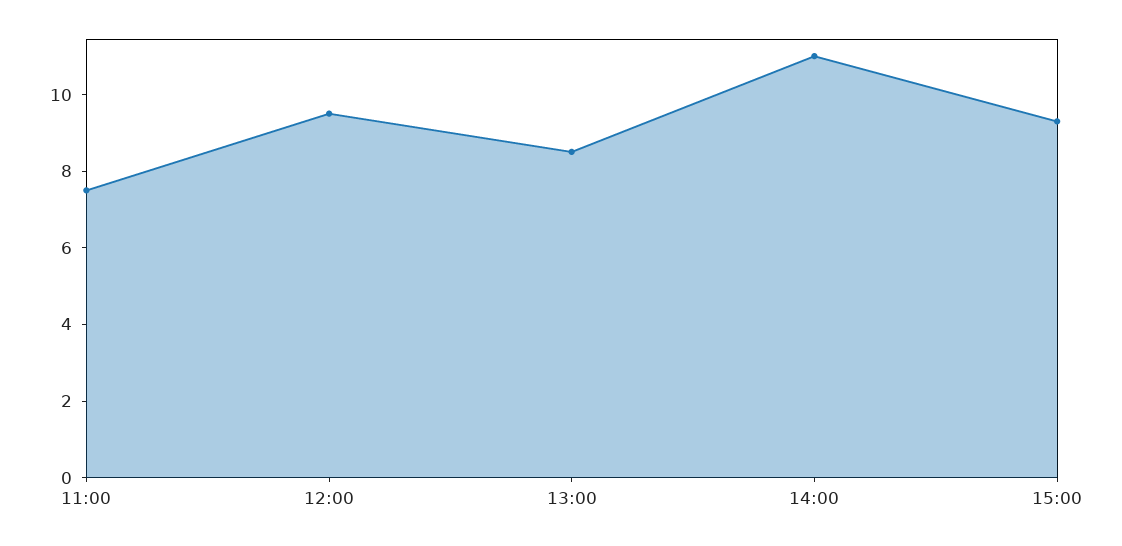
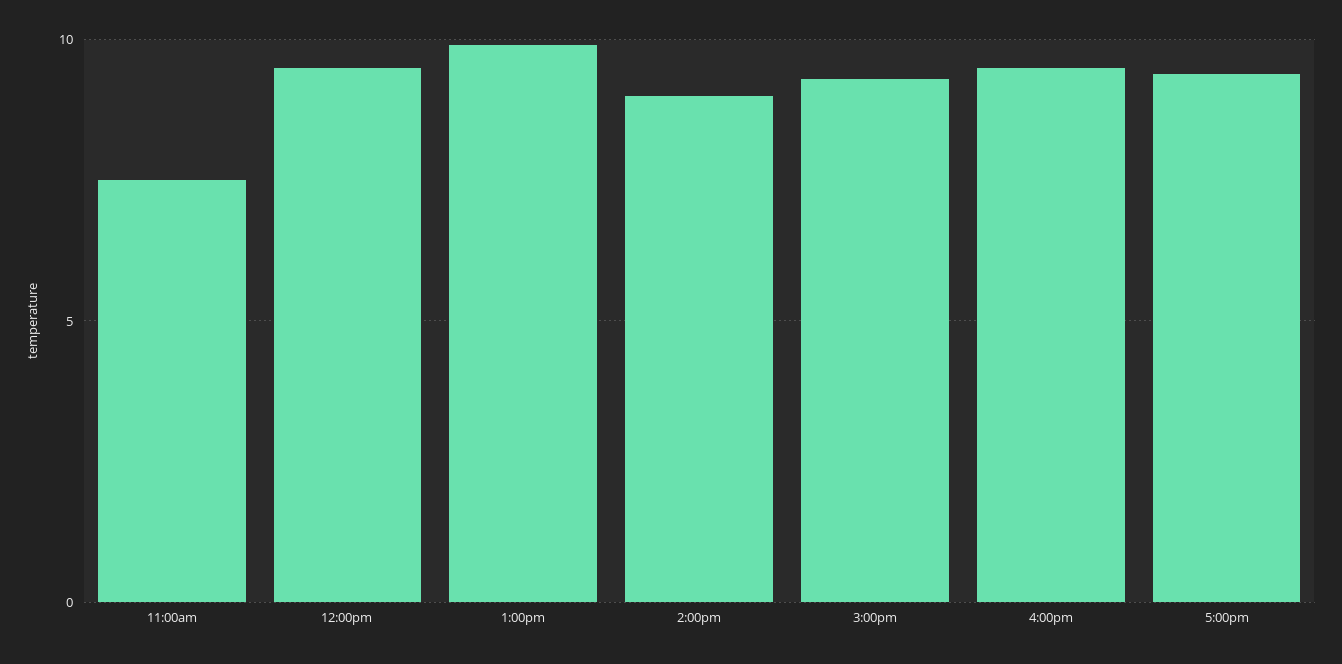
13:00: 8.5 -> 10
14:00: 11 -> 9
4:00pm: none -> 9.5
5:00pm: none -> 9.5

